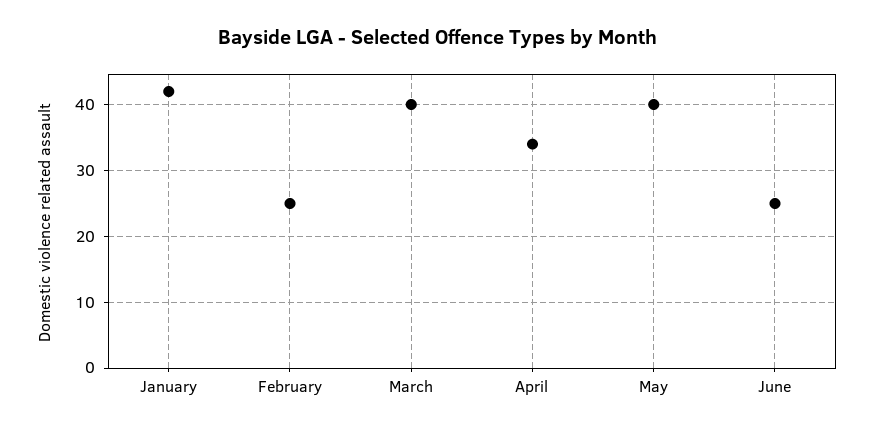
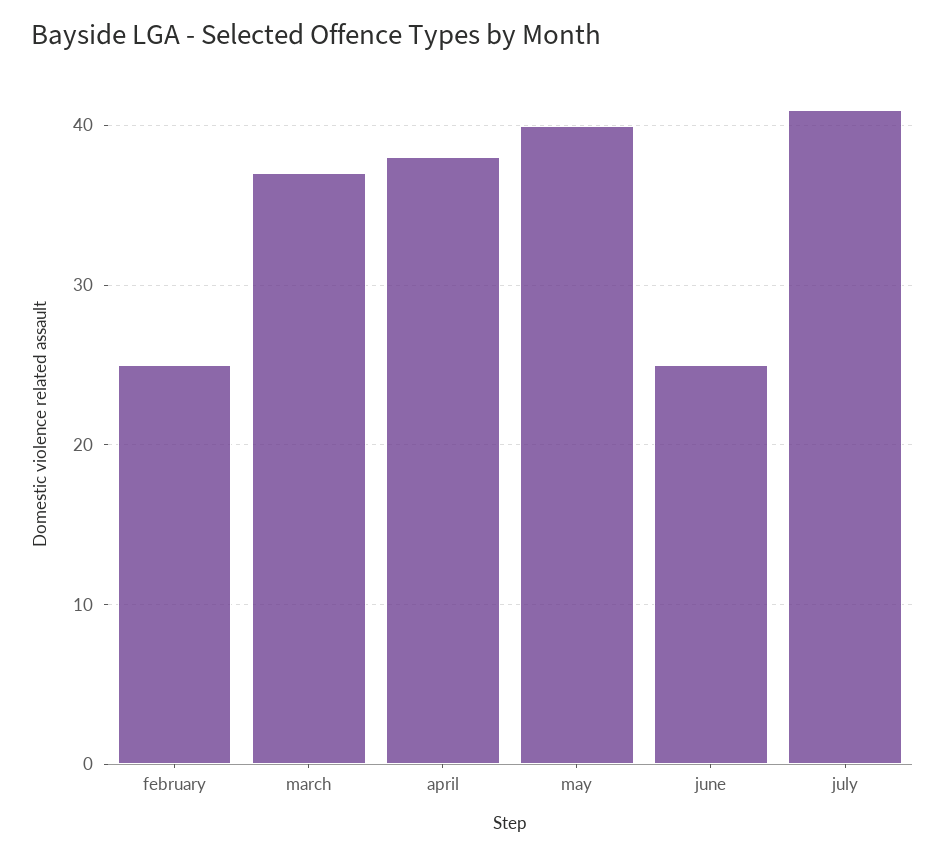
January: 42 -> none
March: 40 -> 37
April: 34 -> 38
july: none -> 41

